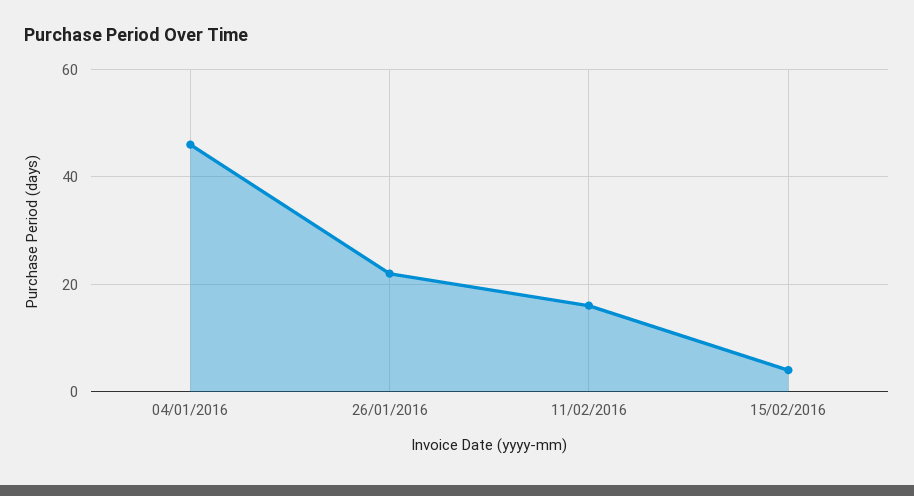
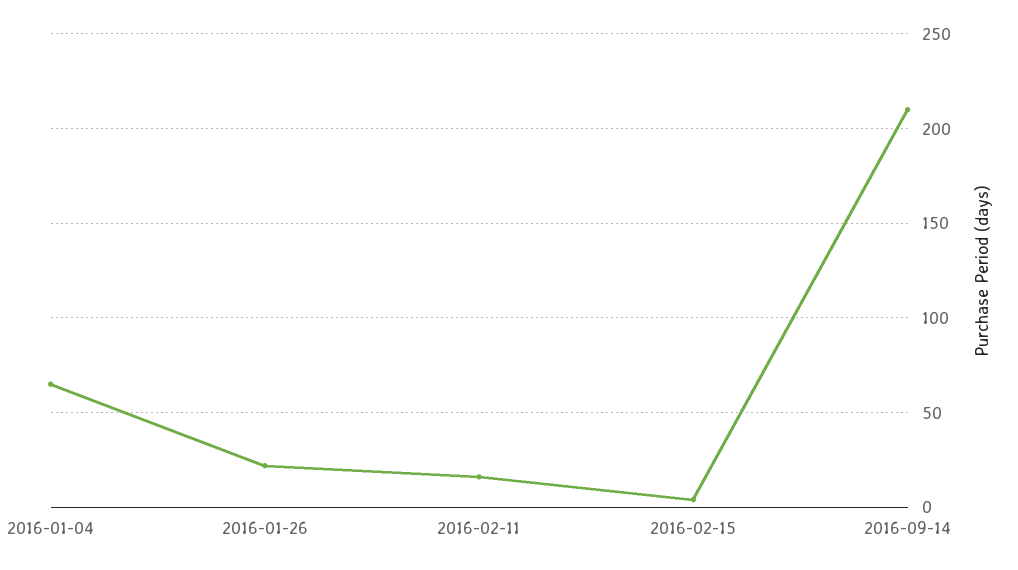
04/01/2016: 45 -> 65
2016-09-14: none -> 210

